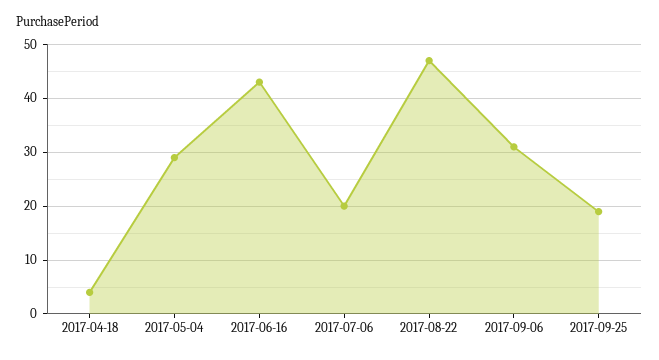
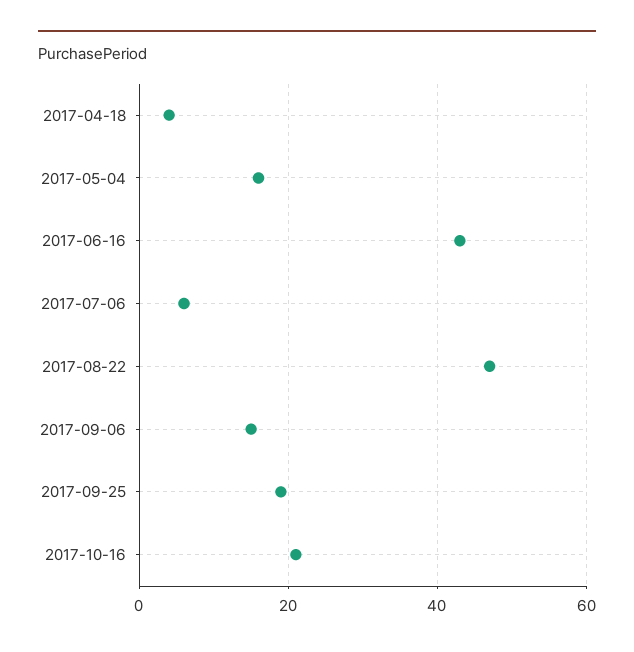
2017-05-04: 30 -> 15
2017-07-06: 20 -> 5
2017-09-06: 30 -> 15
2017-10-16: none -> 20

